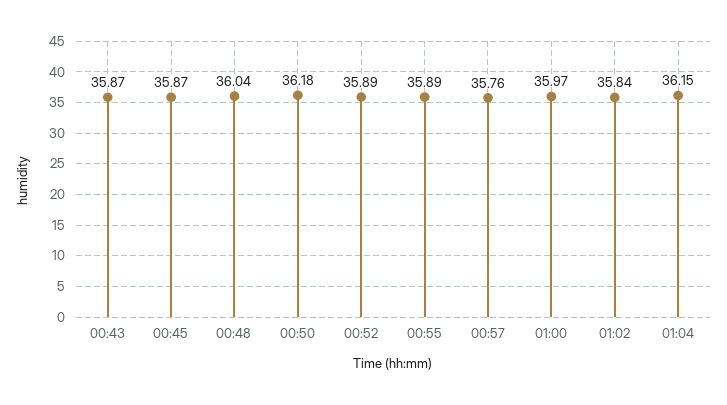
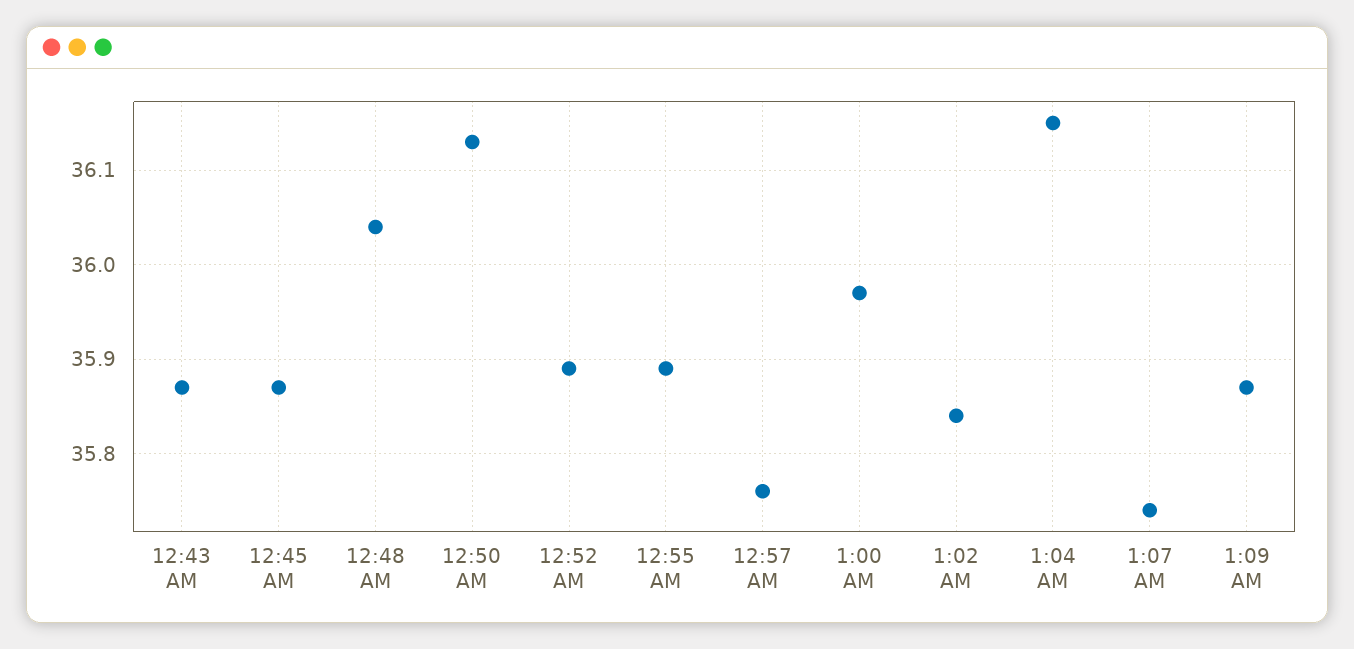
00:50: 36.18 -> 36.13
1:07 AM: none -> 35.74
1:09 AM: none -> 35.87

